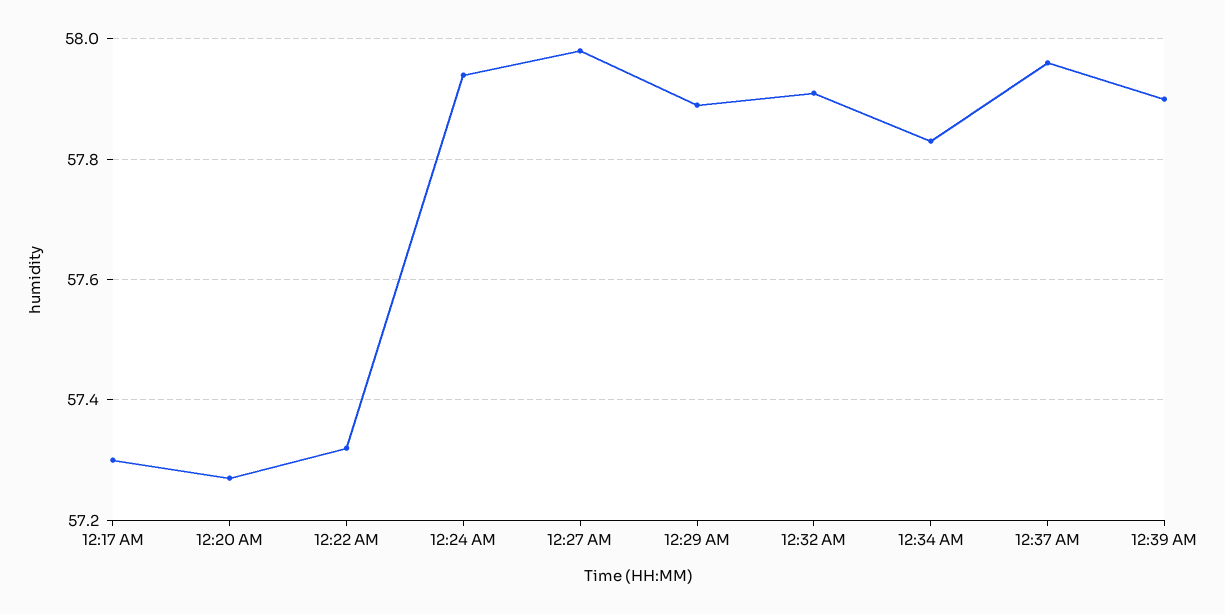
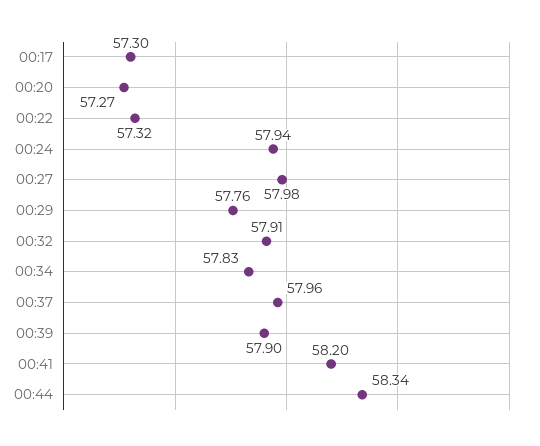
12:29 AM: 57.9 -> 57.76
00:41: none -> 58.2
00:44: none -> 58.34

